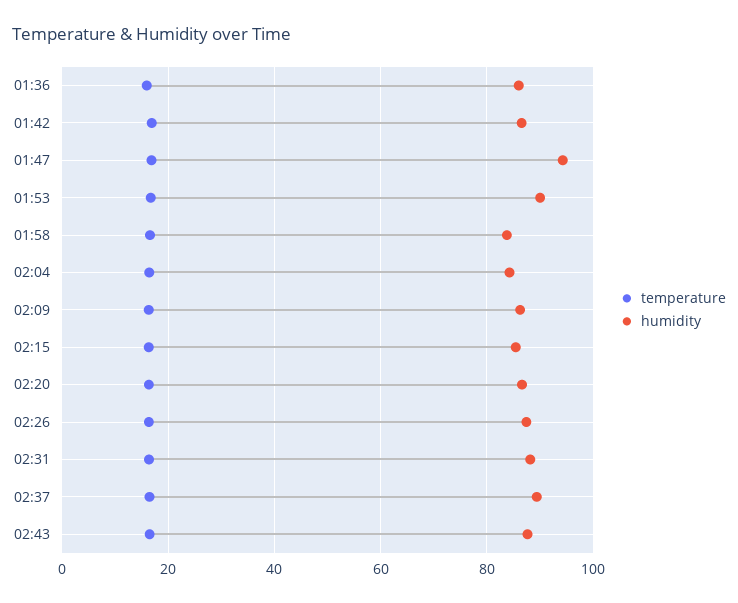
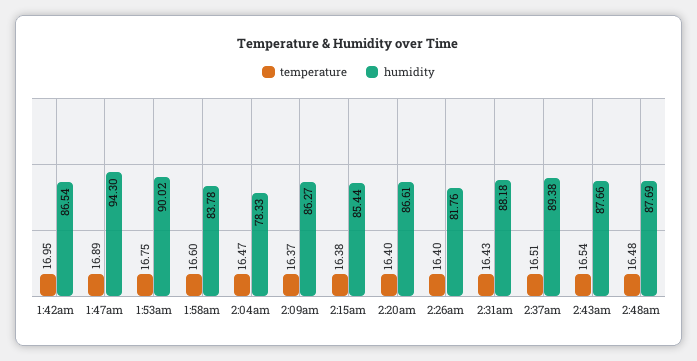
temperature, 01:36: 16 -> none
humidity, 01:36: 86 -> none
humidity, 02:04: 84 -> 78.33
humidity, 02:26: 88 -> 81.76
temperature, 2:48am: none -> 16.48
humidity, 2:48am: none -> 87.69

